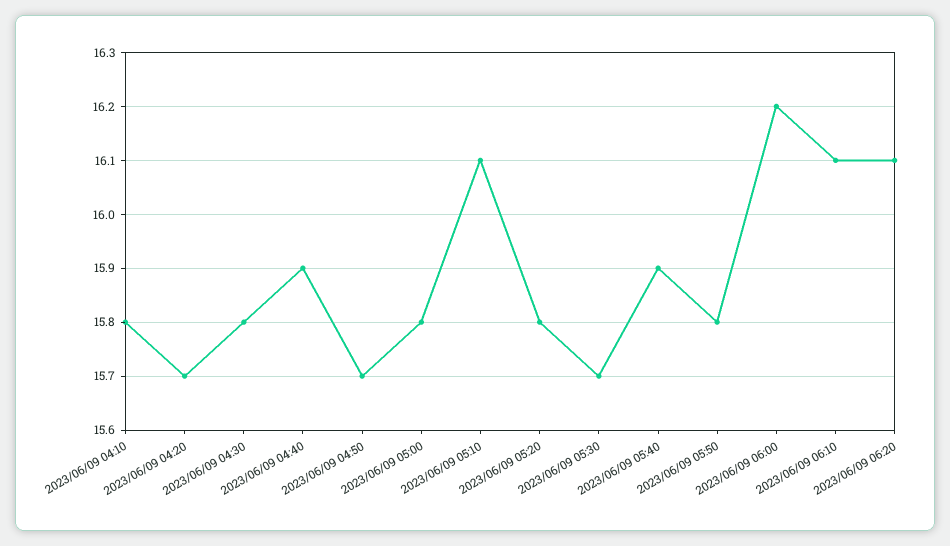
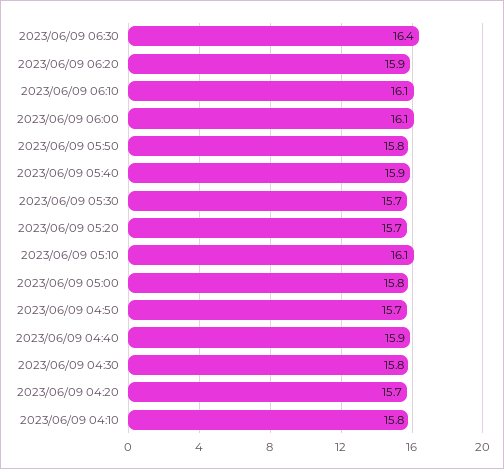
2023/06/09 05:20: 15.8 -> 15.7
2023/06/09 06:00: 16.2 -> 16.1
2023/06/09 06:20: 16.1 -> 15.9
2023/06/09 06:30: none -> 16.4

